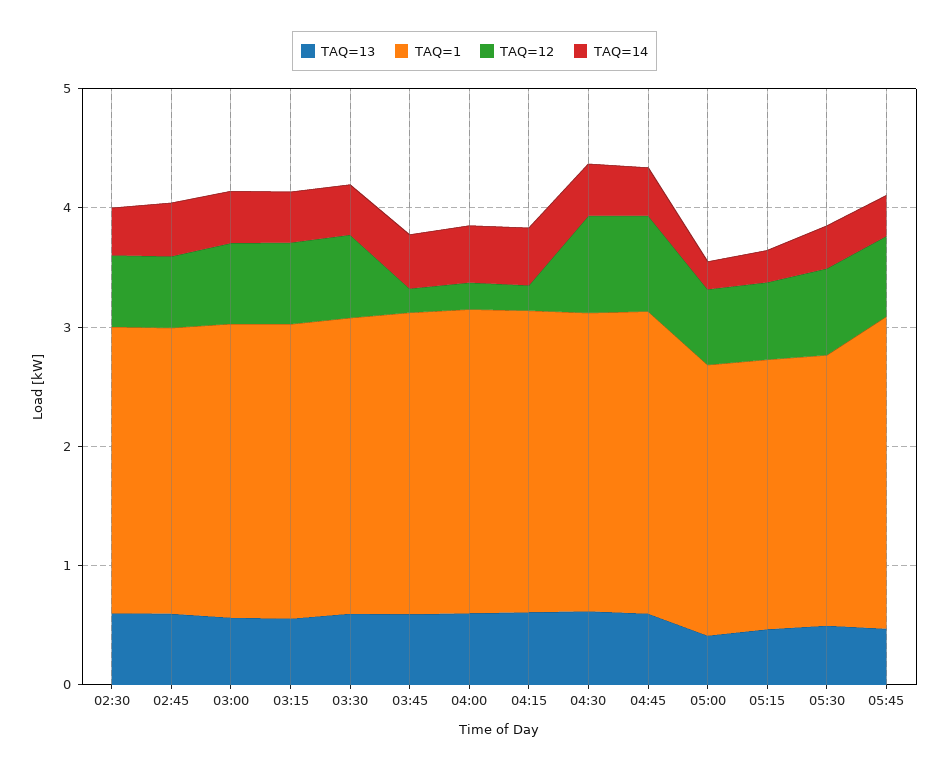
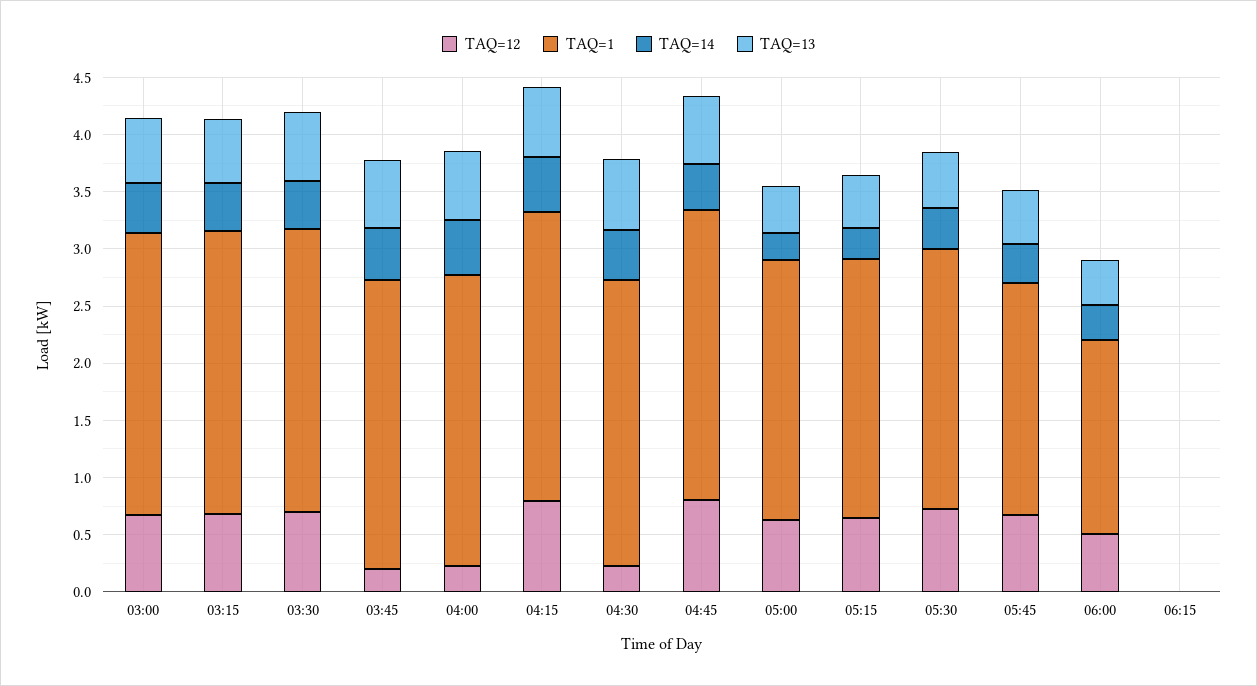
TAQ=13, 02:30: 0.6 -> none
TAQ=1, 02:30: 2.4 -> none
TAQ=12, 02:30: 0.6 -> none
TAQ=14, 02:30: 0.4 -> none
TAQ=13, 02:45: 0.6 -> none
TAQ=1, 02:45: 2.4 -> none
TAQ=12, 02:45: 0.6 -> none
TAQ=14, 02:45: 0.4 -> none
TAQ=12, 04:15: 0.2 -> 0.8
TAQ=12, 04:30: 0.8 -> 0.2
TAQ=1, 05:45: 2.6 -> 2
TAQ=12, 06:00: none -> 0.5
TAQ=1, 06:00: none -> 1.7
TAQ=14, 06:00: none -> 0.3
TAQ=13, 06:00: none -> 0.4
TAQ=12, 06:15: none -> 0
TAQ=1, 06:15: none -> 0
TAQ=14, 06:15: none -> 0
TAQ=13, 06:15: none -> 0

